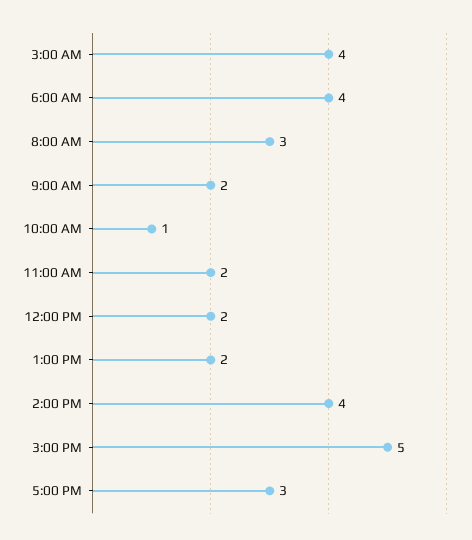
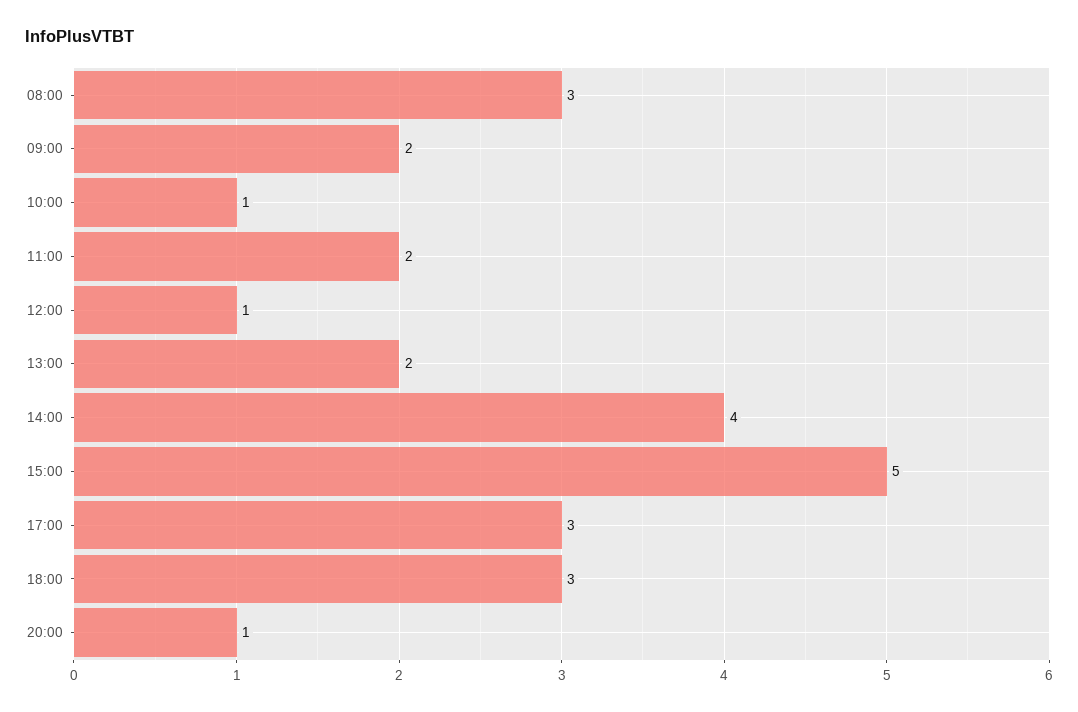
3:00 AM: 4 -> none
6:00 AM: 4 -> none
12:00 PM: 2 -> 1
18:00: none -> 3
20:00: none -> 1

